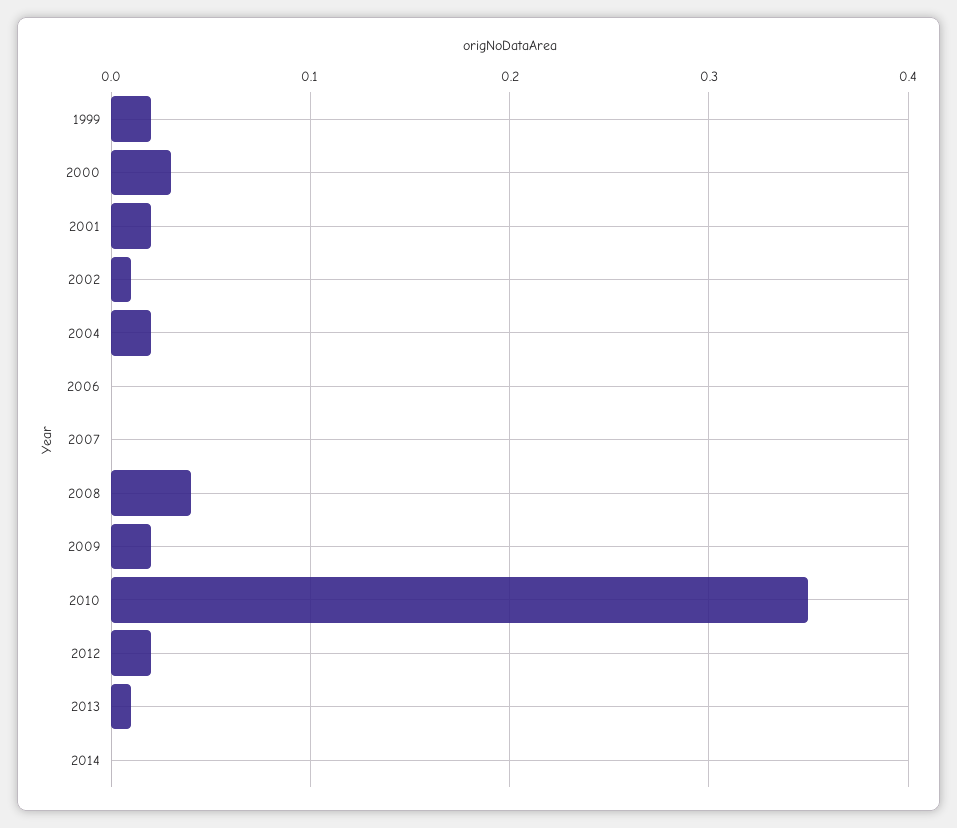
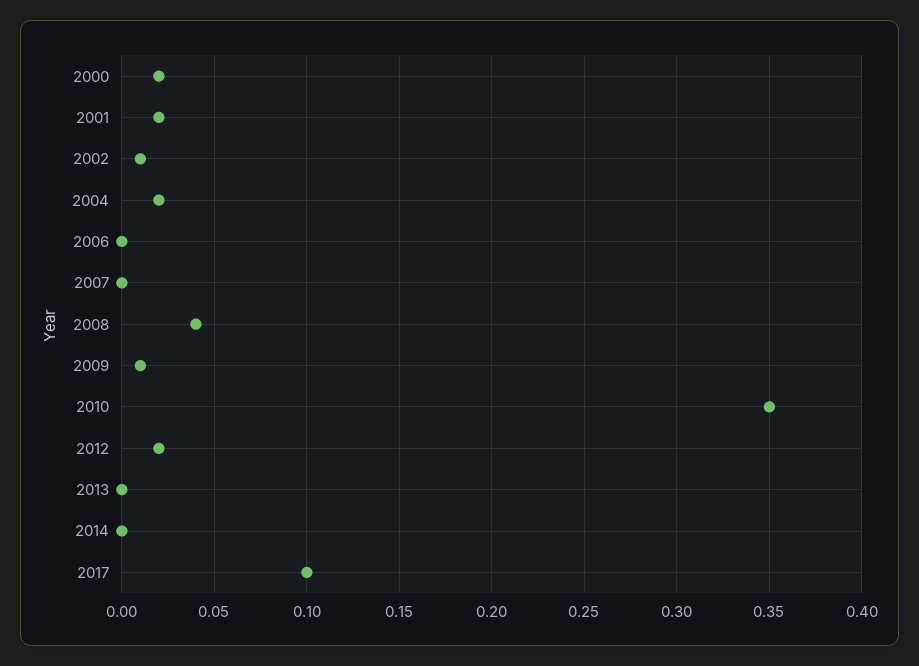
1999: 0.02 -> none
2000: 0.03 -> 0.02
2009: 0.02 -> 0.01
2013: 0.01 -> 0
2017: none -> 0.1

